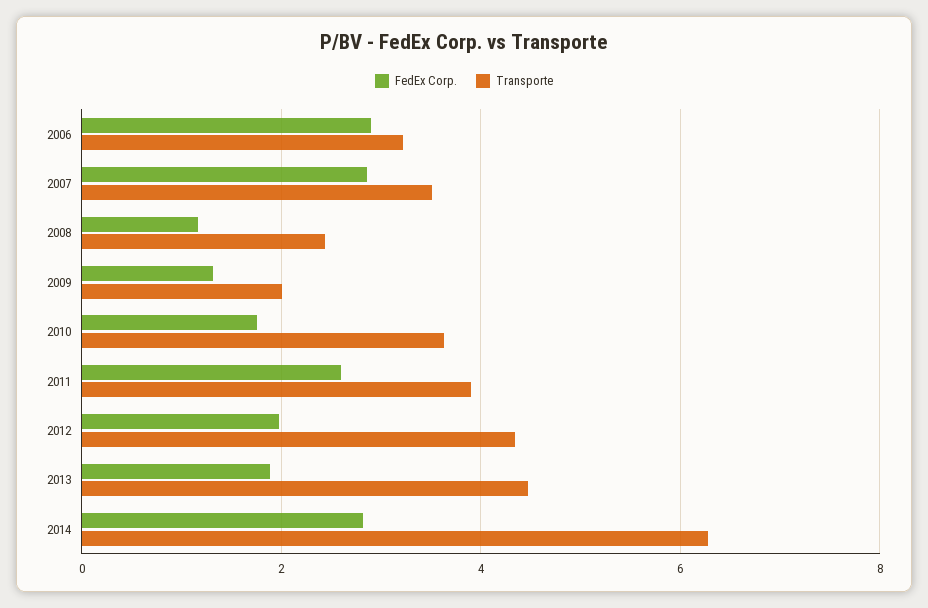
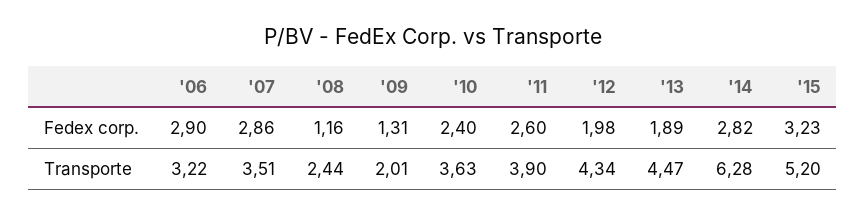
FedEx Corp., 2010: 1.8 -> 2.4
FedEx Corp., '15: none -> 3.23
Transporte, '15: none -> 5.2

